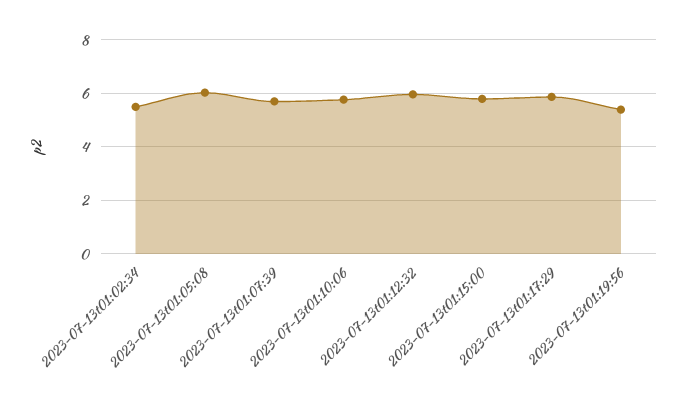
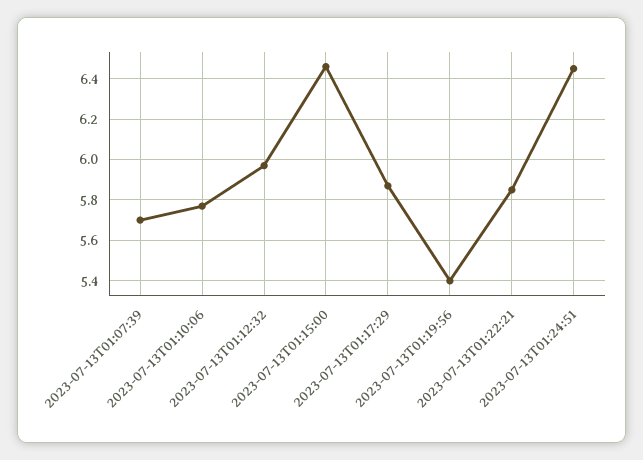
2023-07-13t01:02:34: 5.5 -> none
2023-07-13t01:05:08: 6 -> none
2023-07-13t01:15:00: 5.75 -> 6.45
2023-07-13T01:22:21: none -> 5.85
2023-07-13T01:24:51: none -> 6.45

